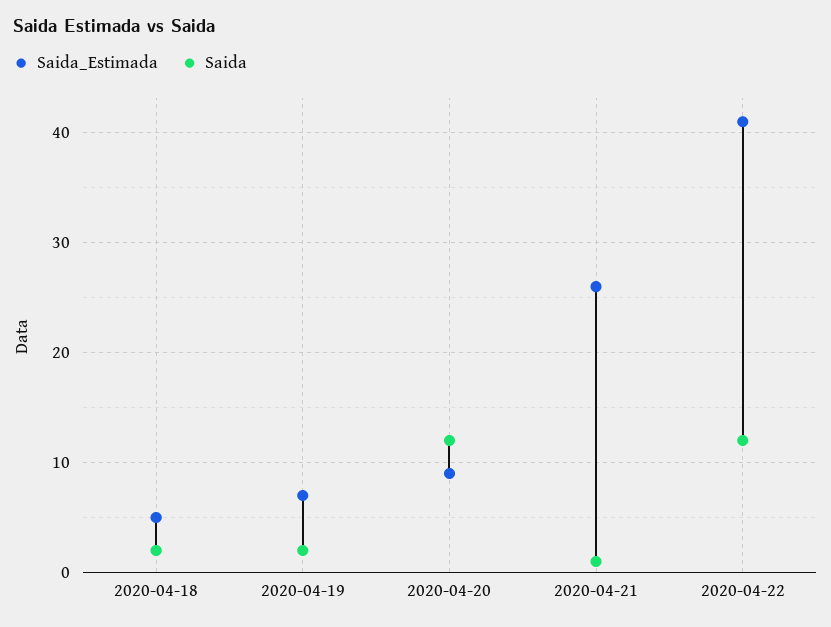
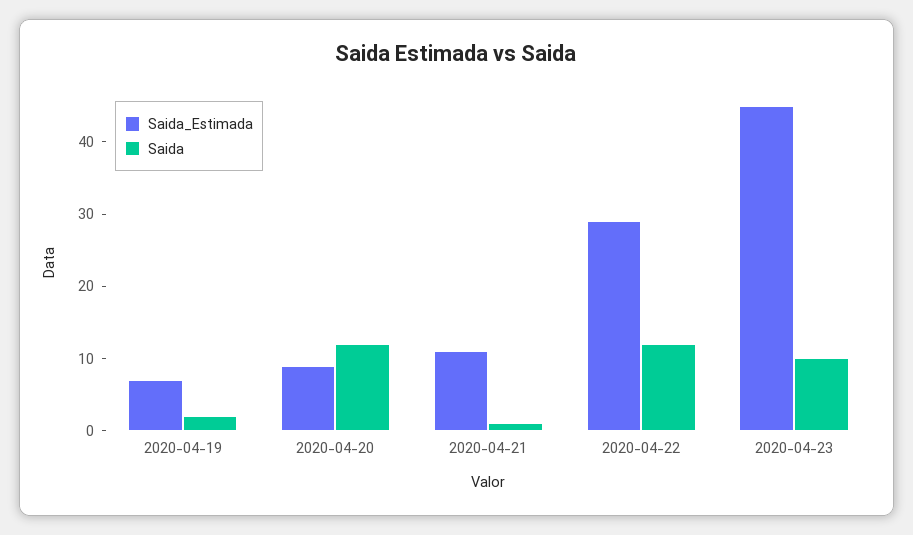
Saida_Estimada, 2020-04-18: 5 -> none
Saida, 2020-04-18: 2 -> none
Saida_Estimada, 2020-04-21: 26 -> 10
Saida_Estimada, 2020-04-22: 41 -> 30
Saida_Estimada, 2020-04-23: none -> 45
Saida, 2020-04-23: none -> 10

